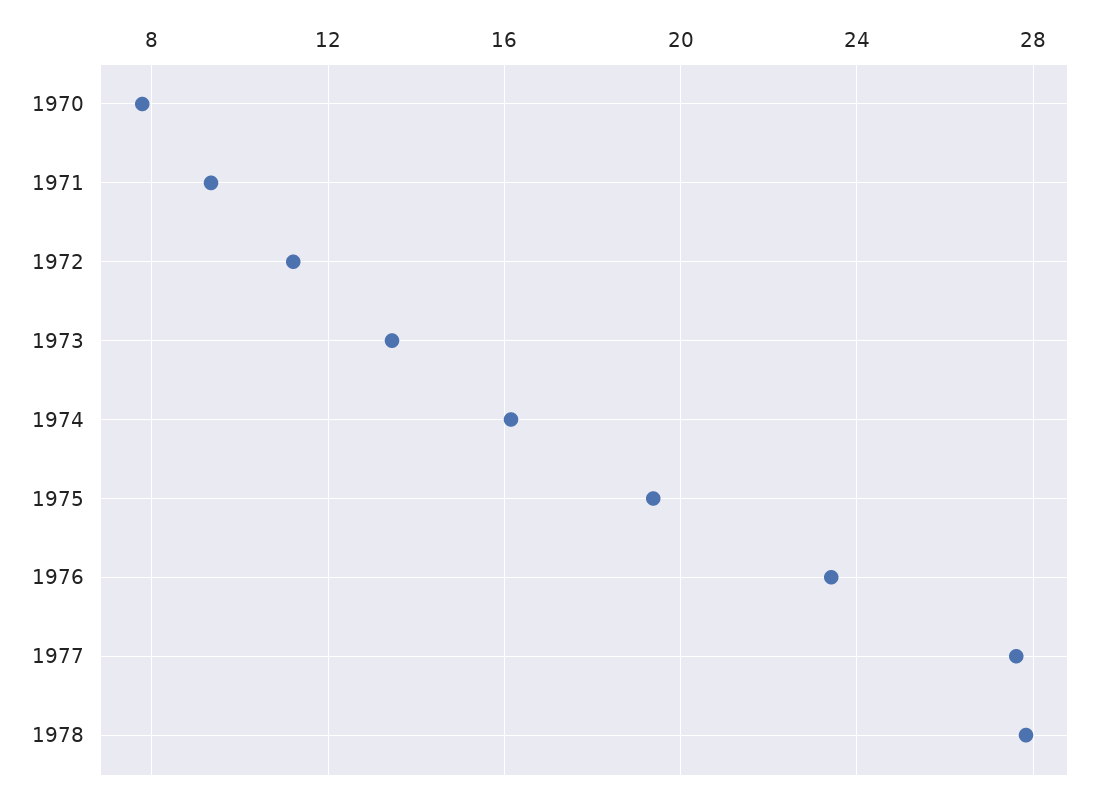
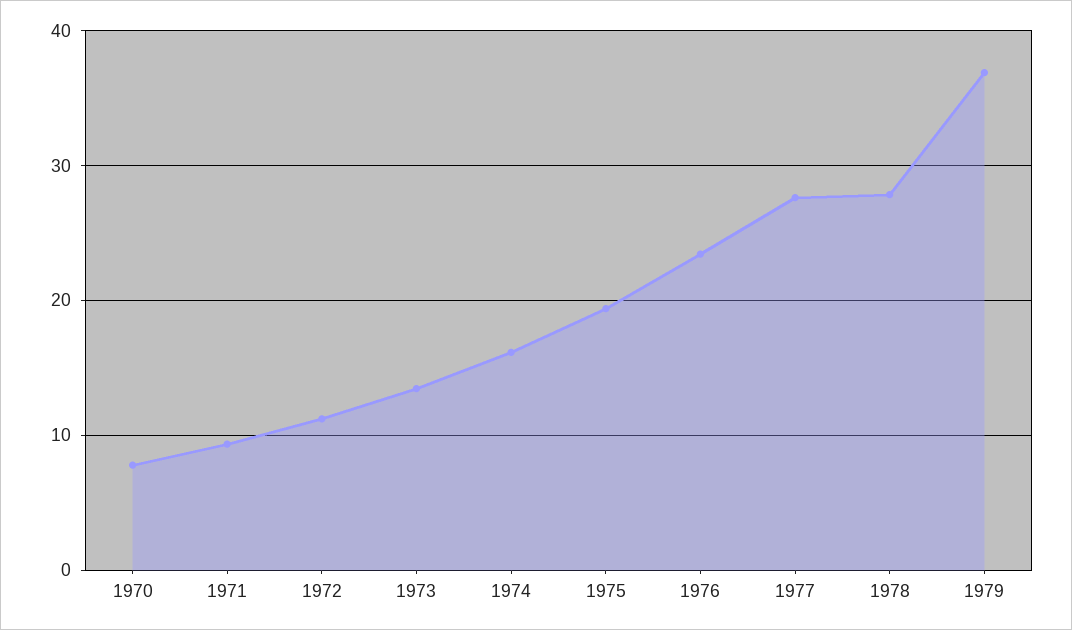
1979: none -> 37

